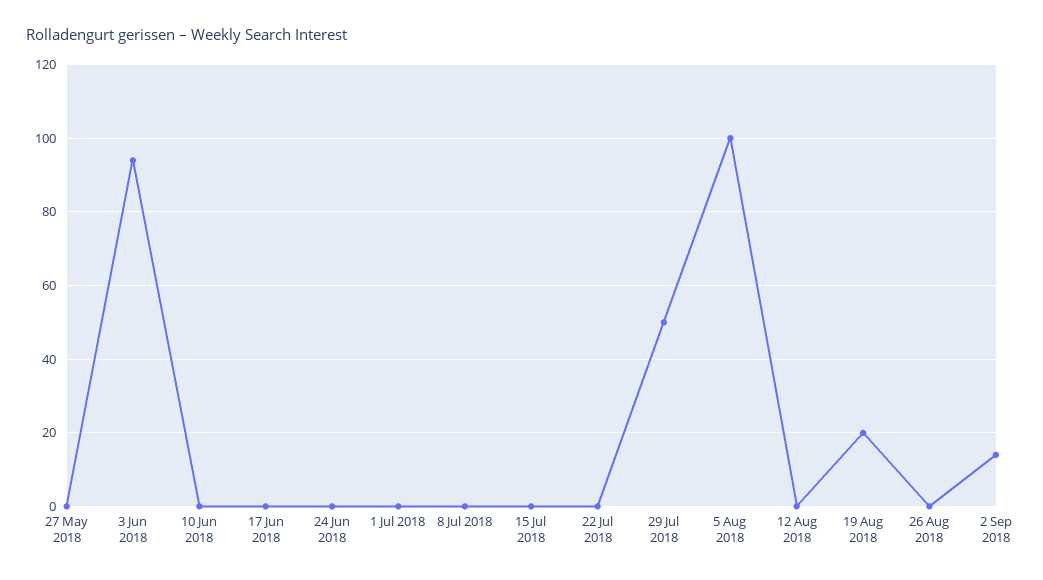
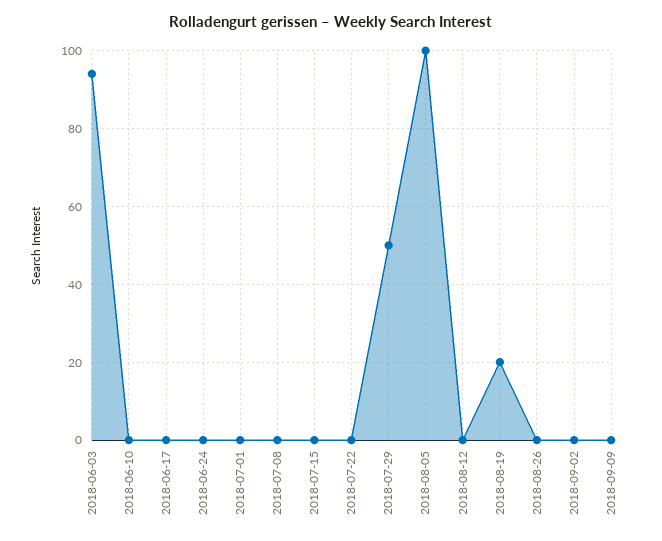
27 May 2018: 0 -> none
2 Sep 2018: 15 -> 0
2018-09-09: none -> 0

